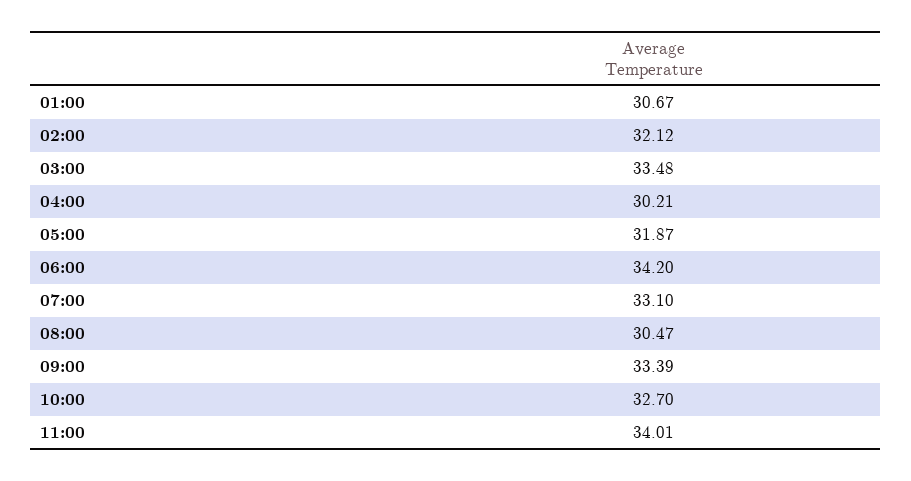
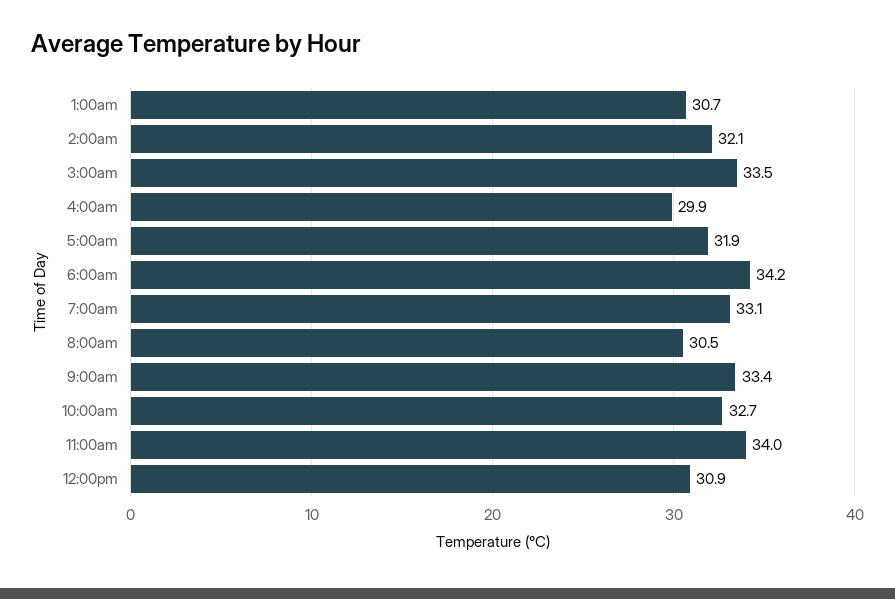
04:00: 30.21 -> 29.9
12:00pm: none -> 30.9

